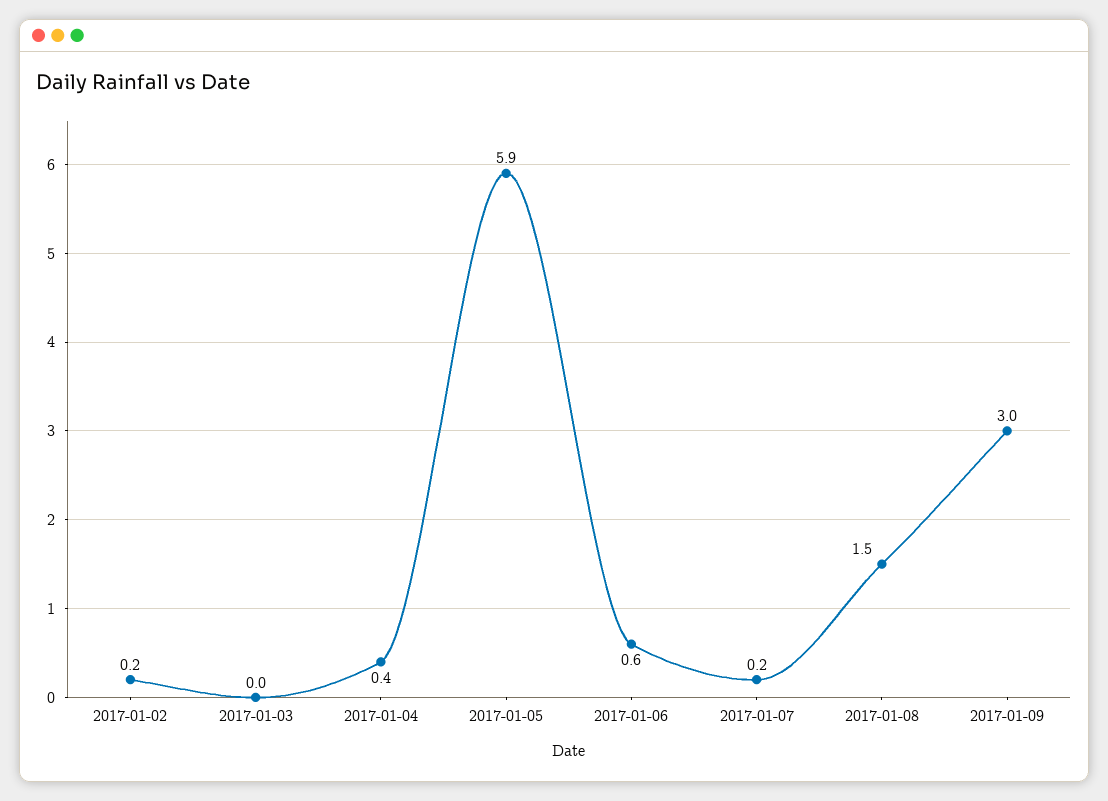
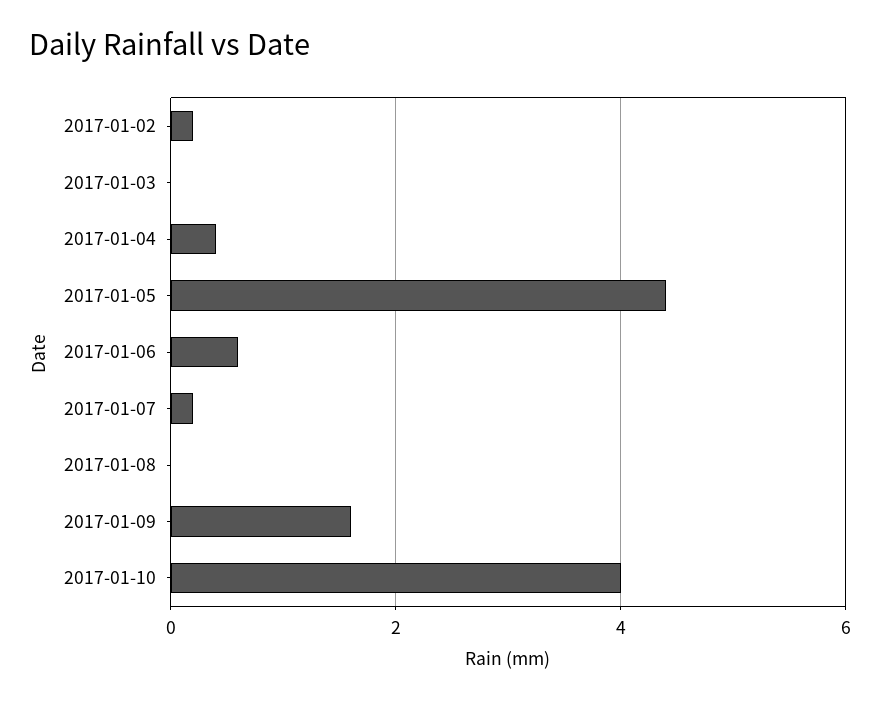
2017-01-05: 5.9 -> 4.5
2017-01-08: 1.5 -> 0
2017-01-09: 3 -> 1.5
2017-01-10: none -> 4

